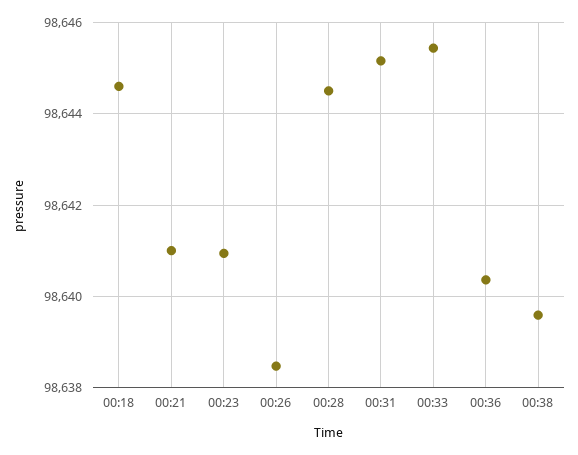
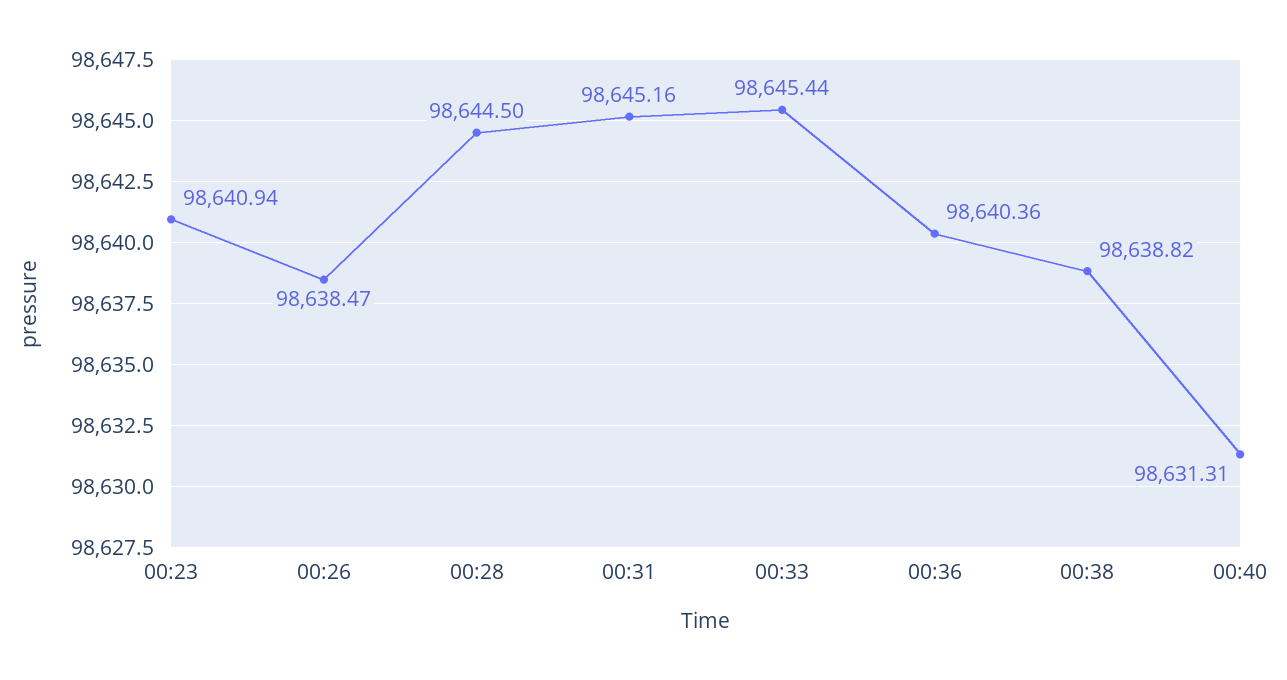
00:18: 98644.6 -> none
00:21: 98641 -> none
00:38: 98639.6 -> 98638.82
00:40: none -> 98631.31

